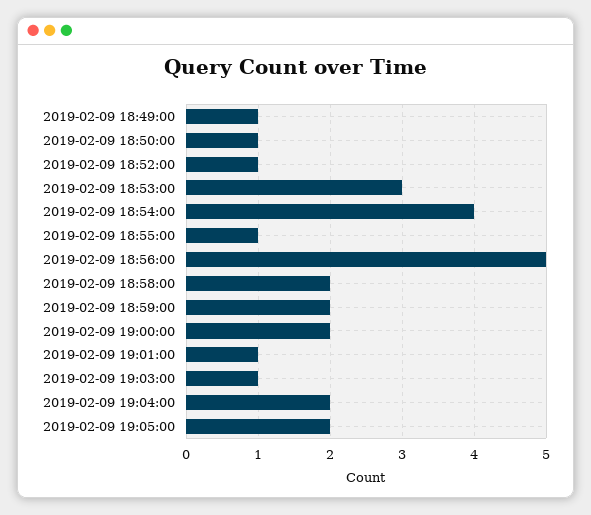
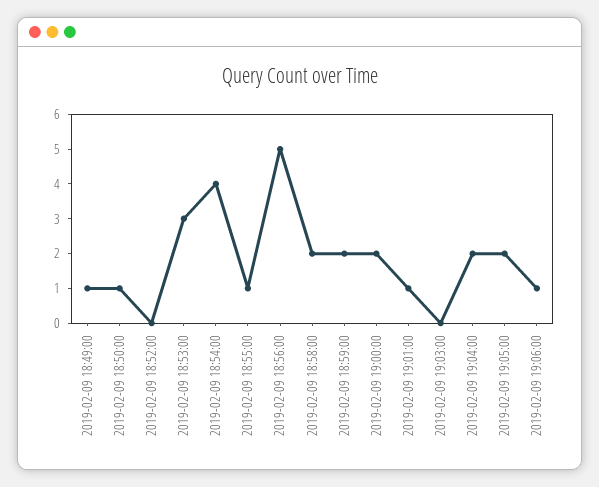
2019-02-09 18:52:00: 1 -> 0
2019-02-09 19:03:00: 1 -> 0
2019-02-09 19:06:00: none -> 1

